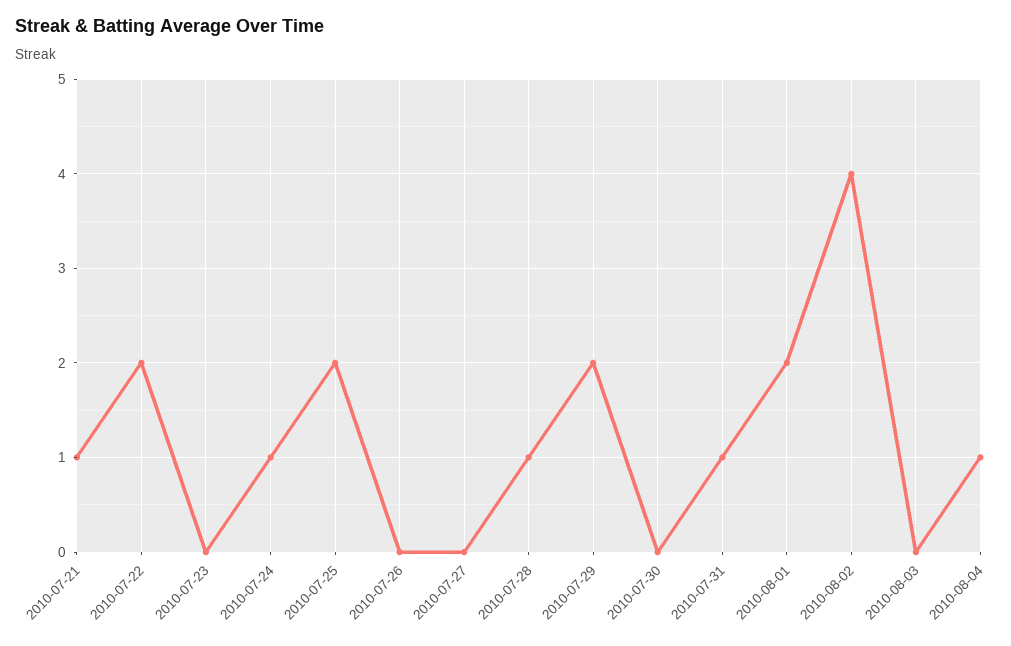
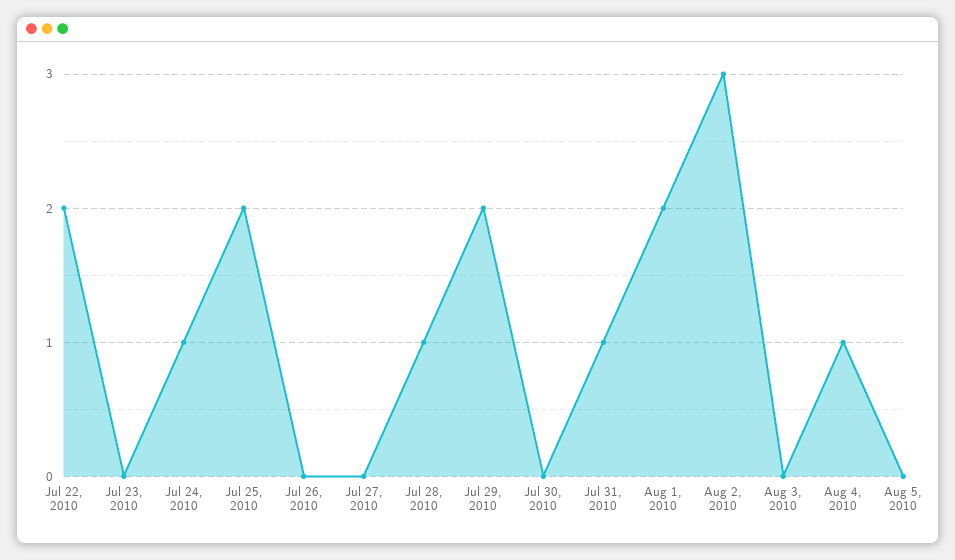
2010-07-21: 1 -> none
2010-08-02: 4 -> 3
Aug 5, 2010: none -> 0

